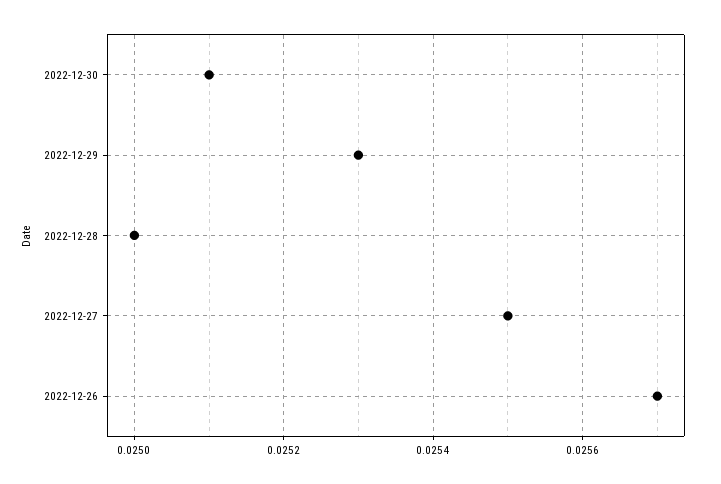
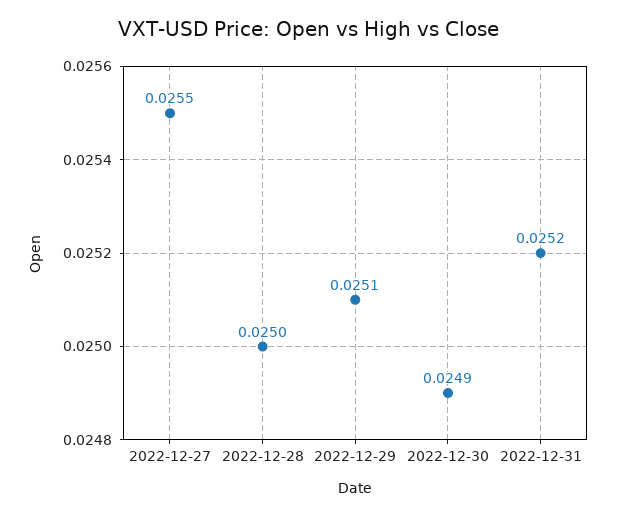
2022-12-30: 0.0251 -> 0.0249
2022-12-29: 0.0253 -> 0.0251
2022-12-26: 0.0257 -> none
2022-12-31: none -> 0.0252

